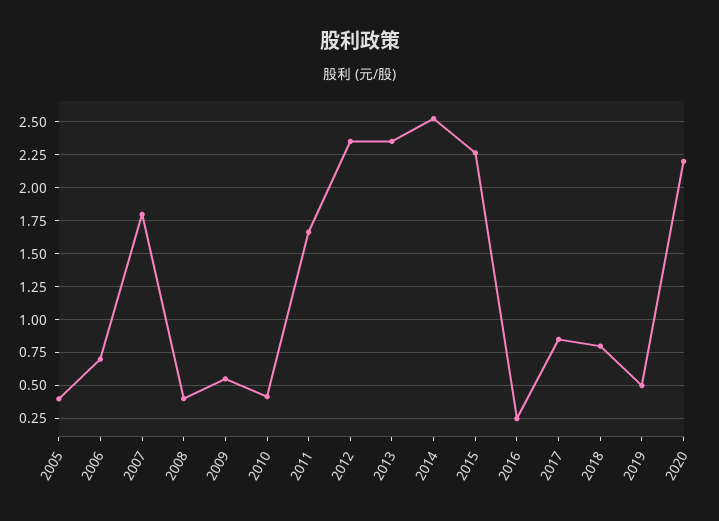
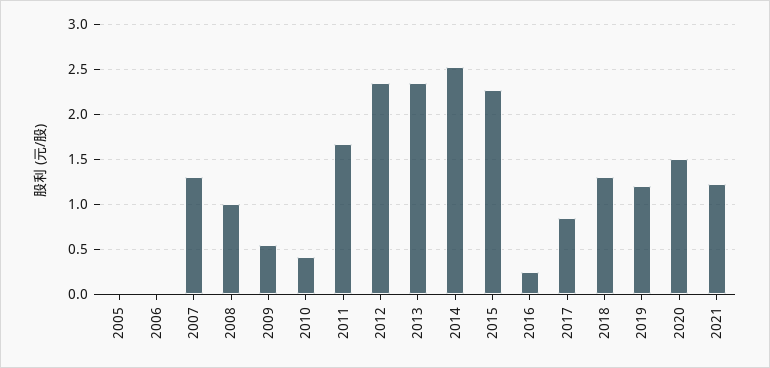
2005: 0.4 -> 0
2006: 0.7 -> 0
2007: 1.8 -> 1.3
2008: 0.4 -> 1
2018: 0.8 -> 1.3
2019: 0.5 -> 1.2
2020: 2.2 -> 1.5
2021: none -> 1.2

